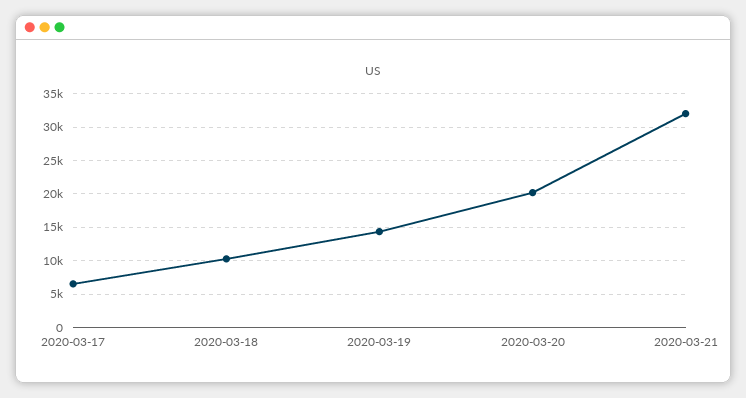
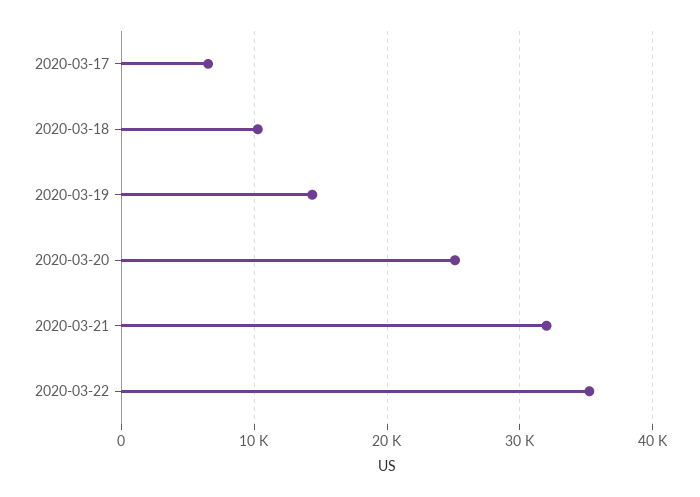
2020-03-20: 20000 -> 25000
2020-03-22: none -> 35000

